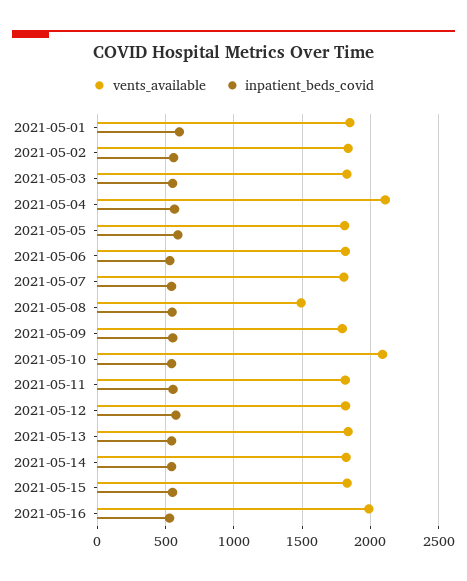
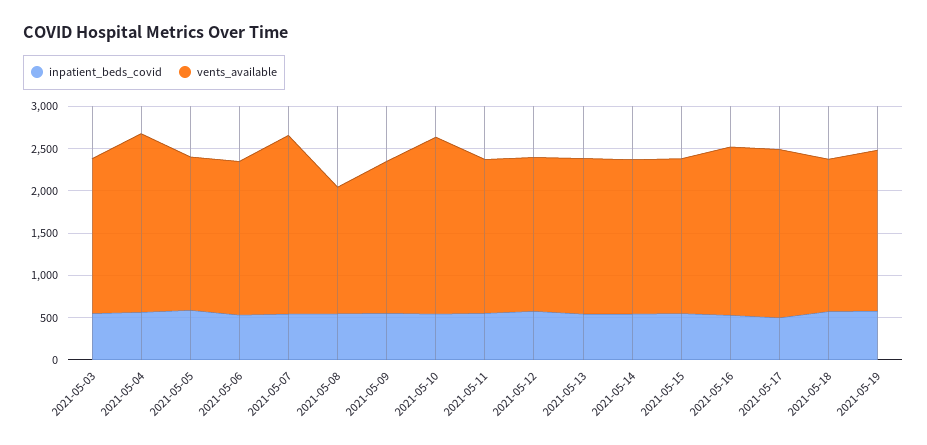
vents_available, 2021-05-01: 1850 -> none
inpatient_beds_covid, 2021-05-01: 600 -> none
vents_available, 2021-05-02: 1850 -> none
inpatient_beds_covid, 2021-05-02: 550 -> none
vents_available, 2021-05-07: 1800 -> 2100
inpatient_beds_covid, 2021-05-17: none -> 500
vents_available, 2021-05-17: none -> 2000
inpatient_beds_covid, 2021-05-18: none -> 600
vents_available, 2021-05-18: none -> 1800
inpatient_beds_covid, 2021-05-19: none -> 600
vents_available, 2021-05-19: none -> 1900

